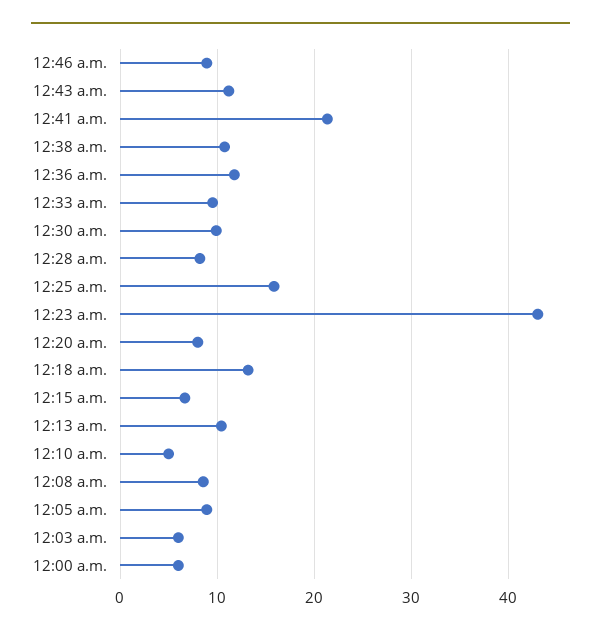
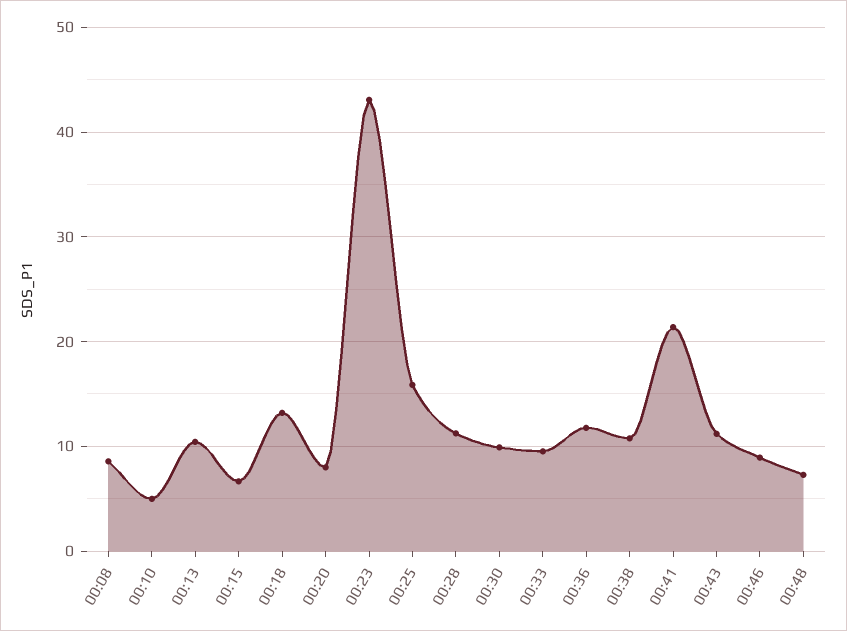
12:28 a.m.: 8 -> 11
12:05 a.m.: 9 -> none
12:03 a.m.: 6 -> none
12:00 a.m.: 6 -> none
00:48: none -> 7

